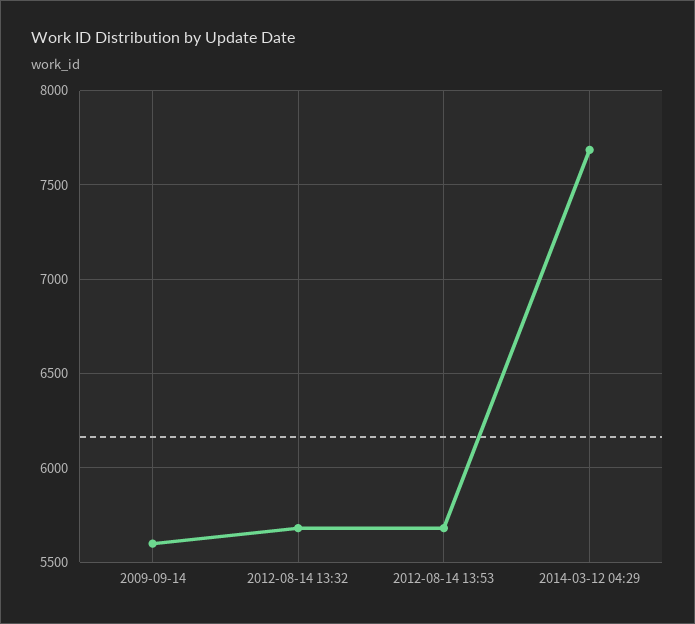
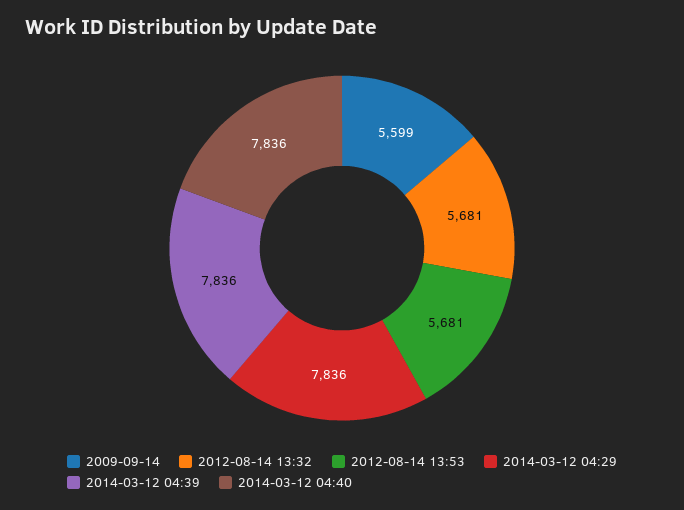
2014-03-12 04:29: 7700 -> 7836
2014-03-12 04:39: none -> 7836
2014-03-12 04:40: none -> 7836

